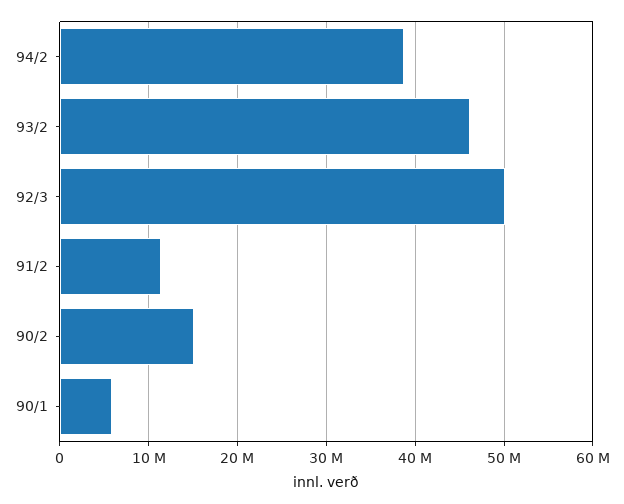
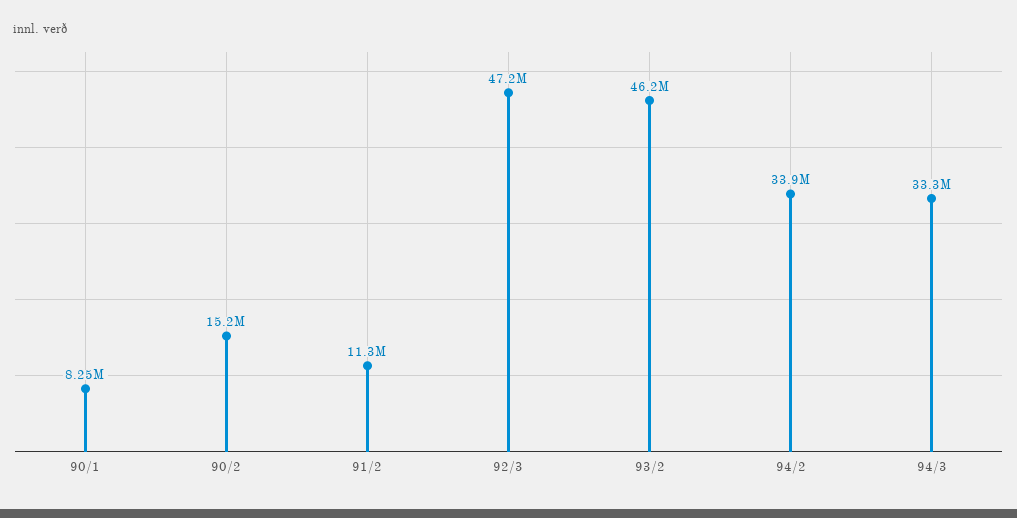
94/2: 39000000 -> 33900000
92/3: 50000000 -> 47200000
90/1: 6000000 -> 8250000
94/3: none -> 33300000

